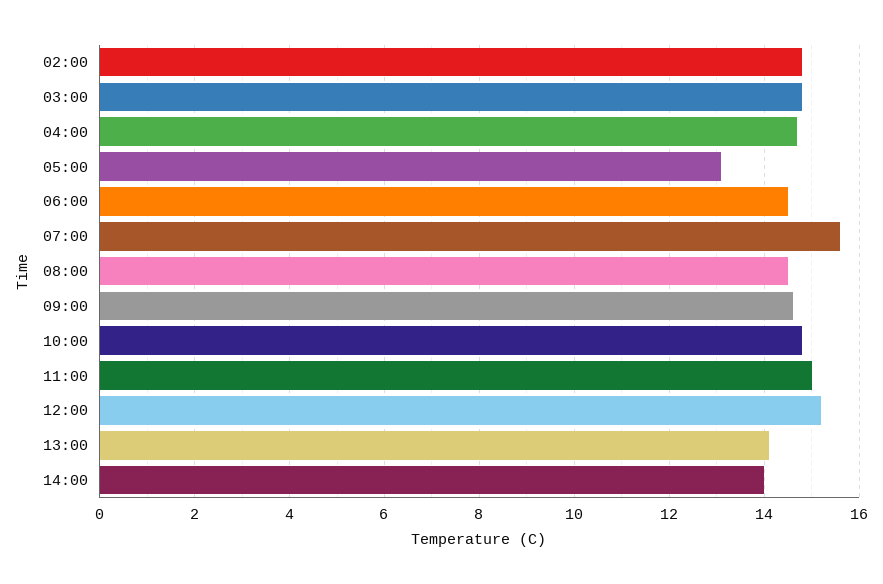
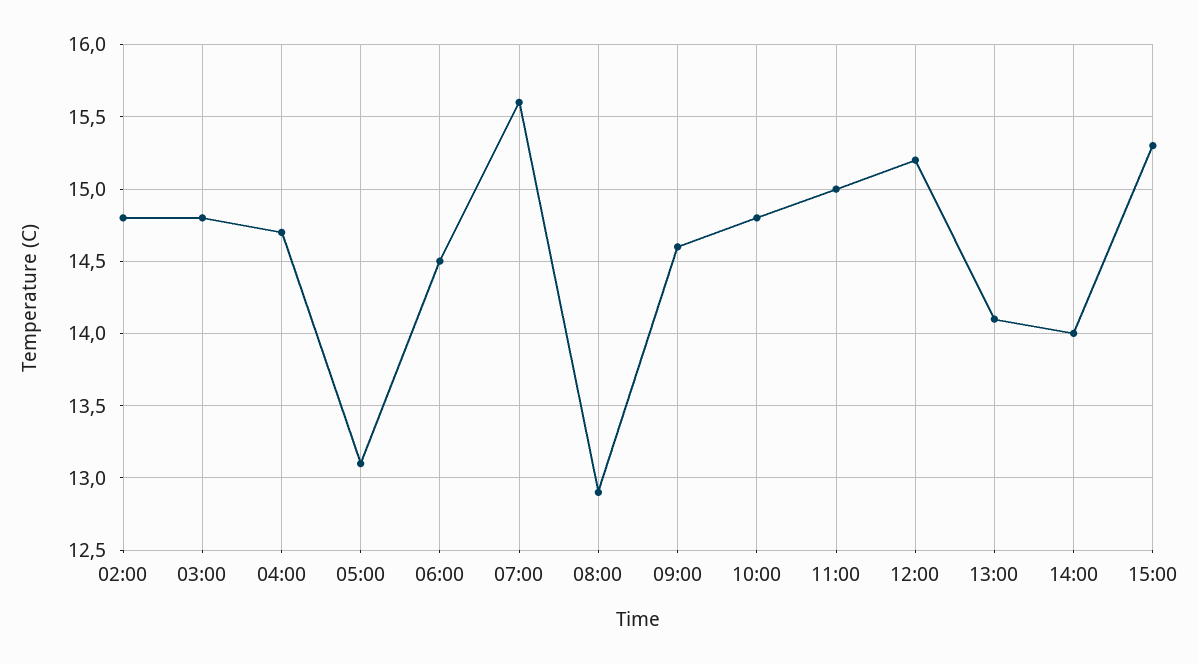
08:00: 14.5 -> 12.9
15:00: none -> 15.3

